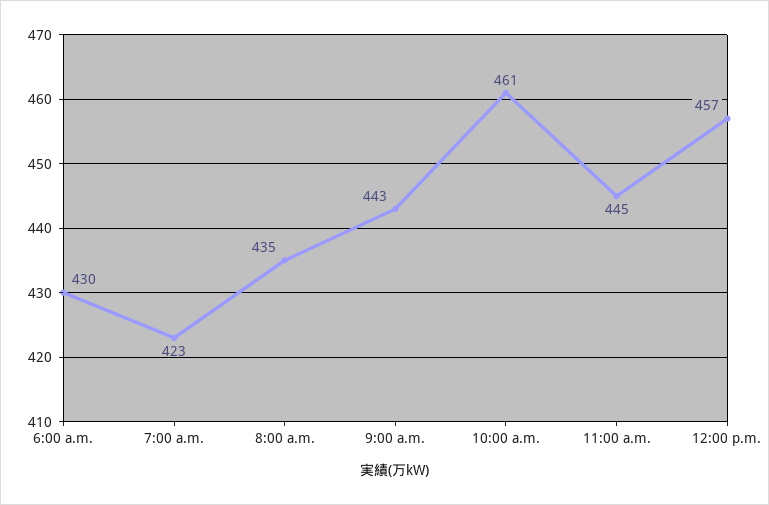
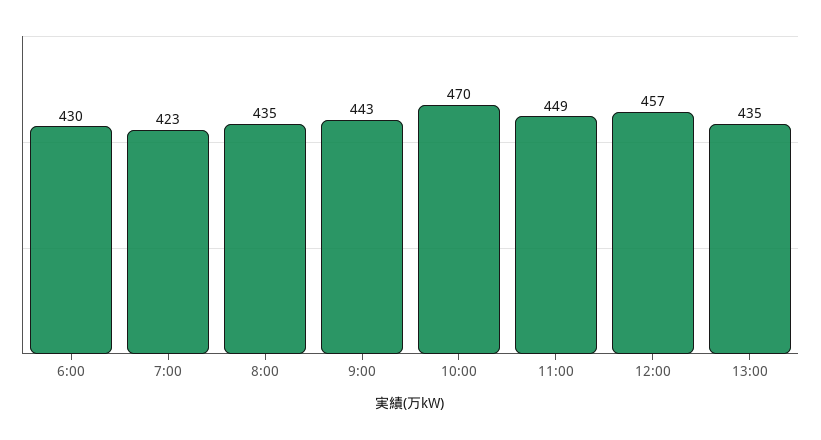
10:00 a.m.: 461 -> 470
11:00 a.m.: 445 -> 449
13:00: none -> 435

